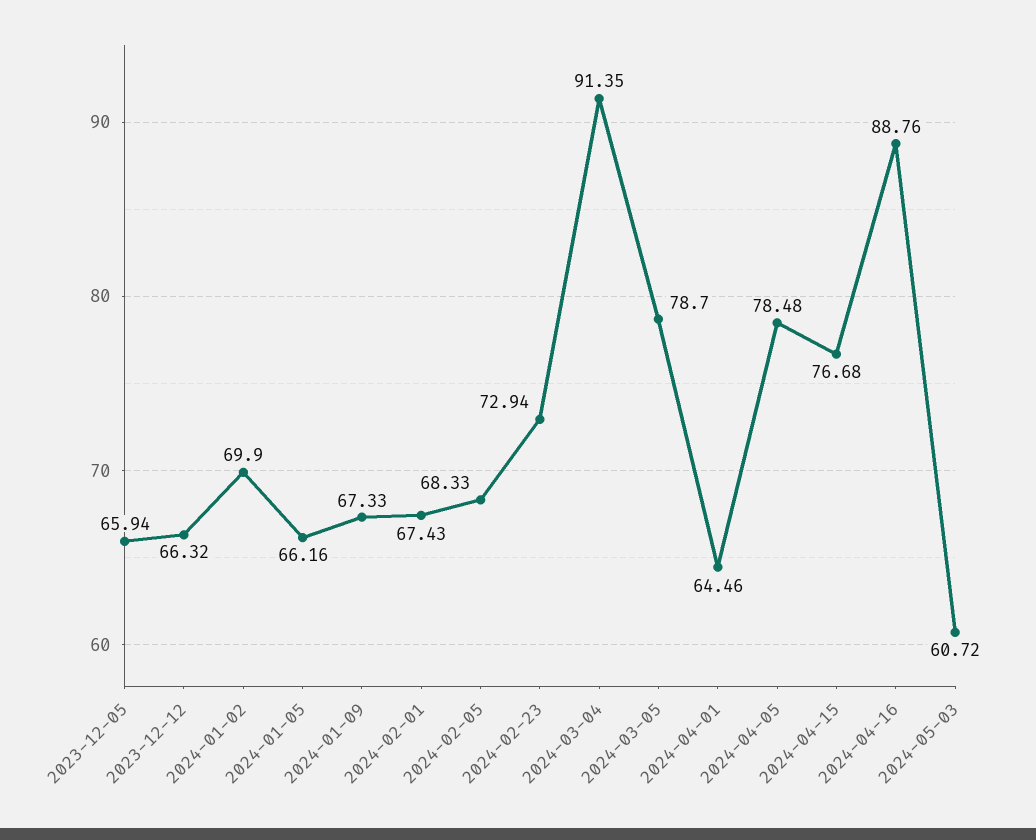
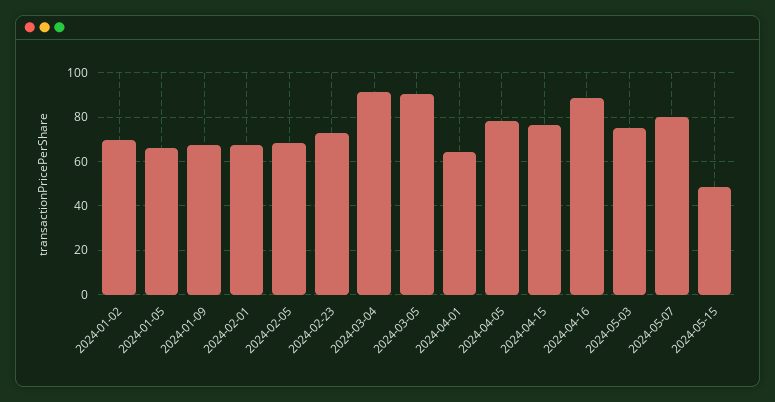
2023-12-05: 65.94 -> none
2023-12-12: 66.32 -> none
2024-03-05: 78.7 -> 90
2024-05-03: 60.72 -> 75
2024-05-07: none -> 80
2024-05-15: none -> 50

